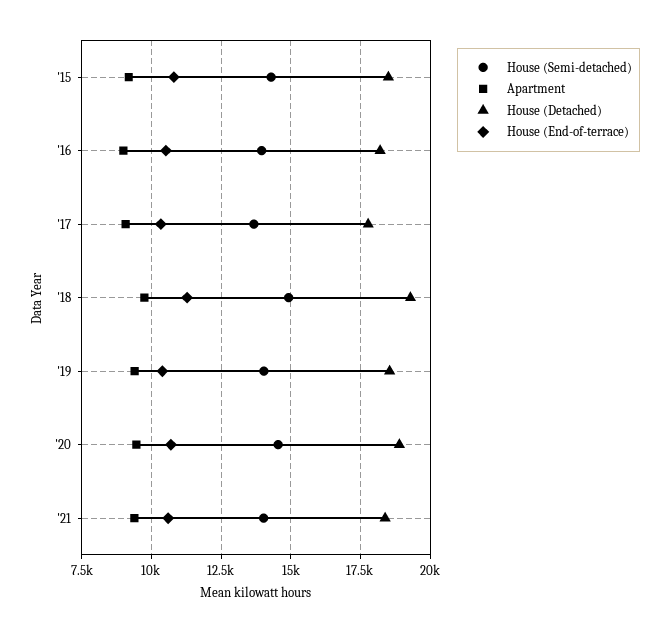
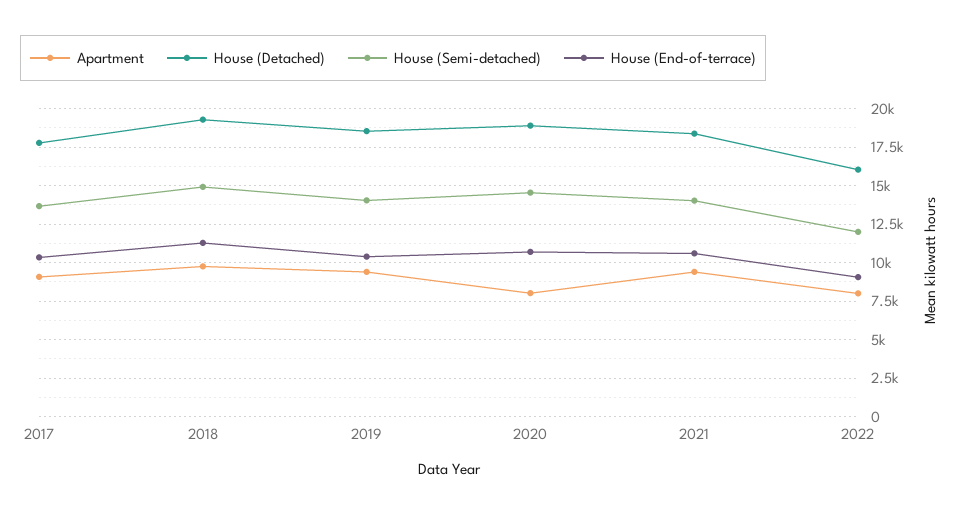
House (Semi-detached), '15: 14250 -> none
Apartment, '15: 9250 -> none
House (Detached), '15: 18500 -> none
House (End-of-terrace), '15: 10750 -> none
House (Semi-detached), '16: 14000 -> none
Apartment, '16: 9000 -> none
House (Detached), '16: 18250 -> none
House (End-of-terrace), '16: 10500 -> none
Apartment, '20: 9500 -> 8000
Apartment, 2022: none -> 8000
House (Detached), 2022: none -> 16000
House (Semi-detached), 2022: none -> 12000
House (End-of-terrace), 2022: none -> 9000

